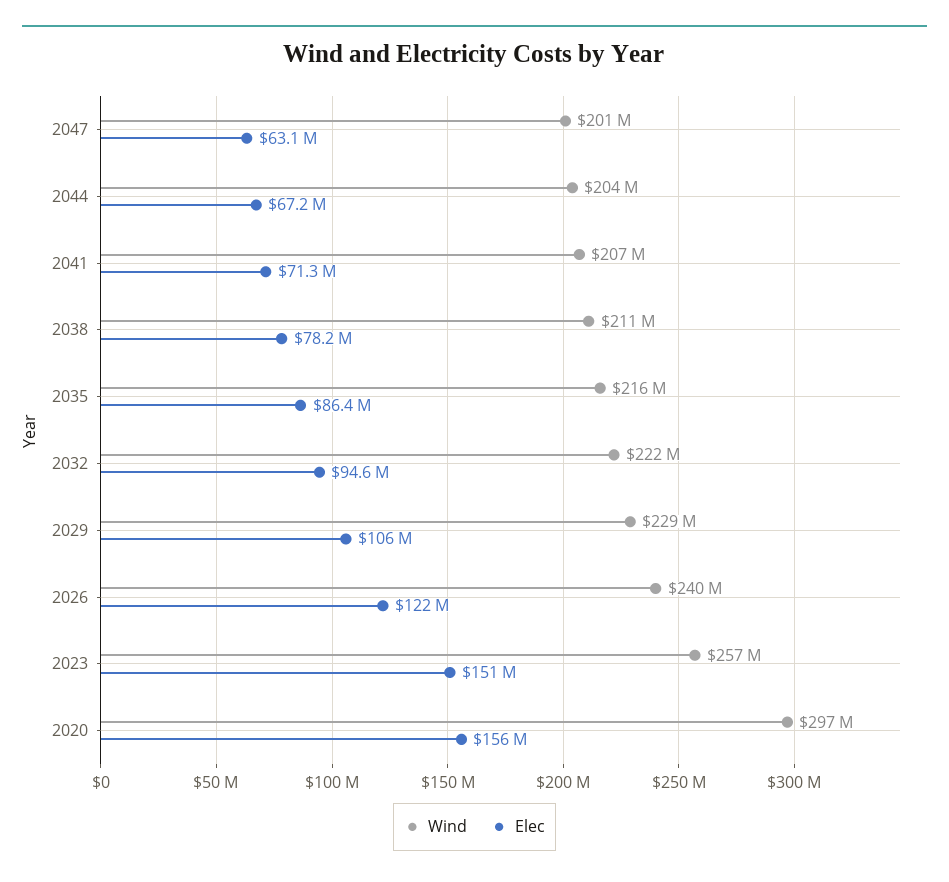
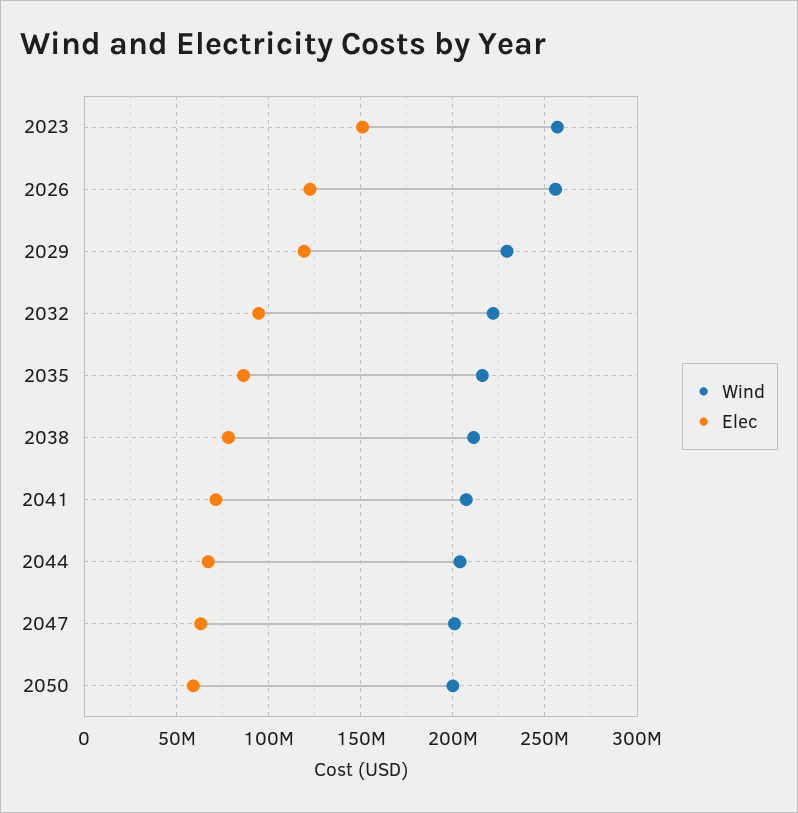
Elec, 2029: 106000000 -> 120000000
Wind, 2026: 240000000 -> 255000000
Wind, 2020: 297000000 -> none
Elec, 2020: 156000000 -> none
Wind, 2050: none -> 200000000
Elec, 2050: none -> 60000000

